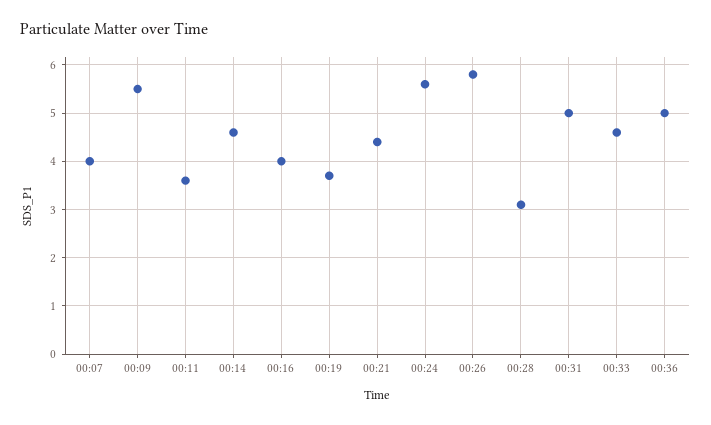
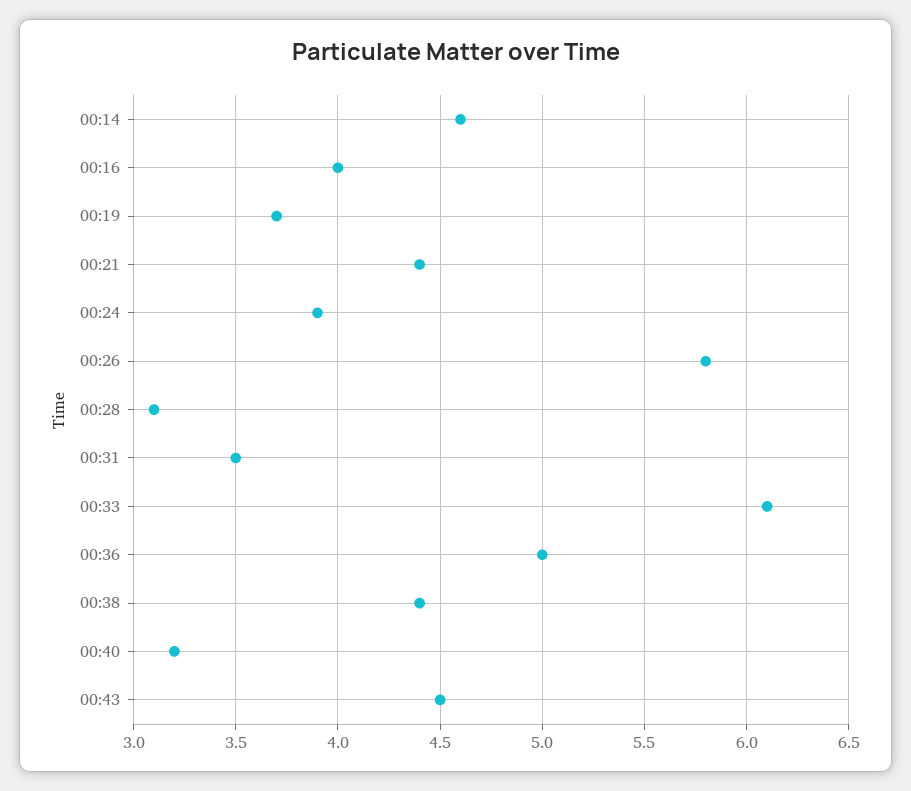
00:07: 4 -> none
00:09: 5.5 -> none
00:11: 3.5 -> none
00:24: 5.5 -> 3.9
00:31: 5 -> 3.5
00:33: 4.5 -> 6.1
00:38: none -> 4.4
00:40: none -> 3.2
00:43: none -> 4.5

